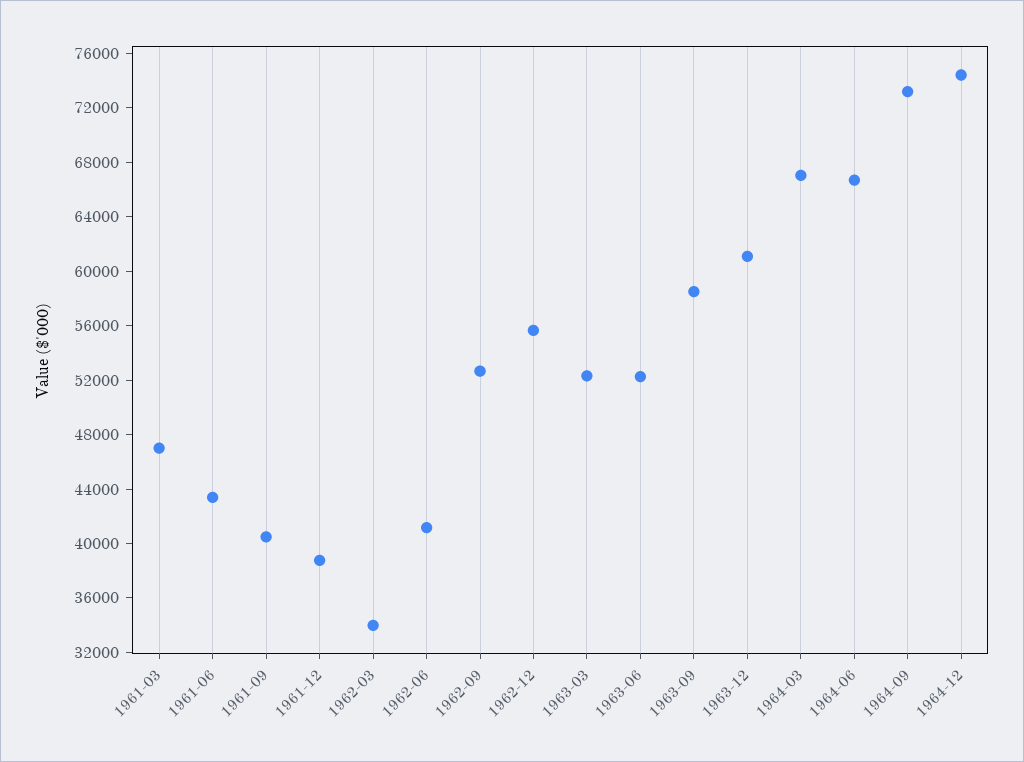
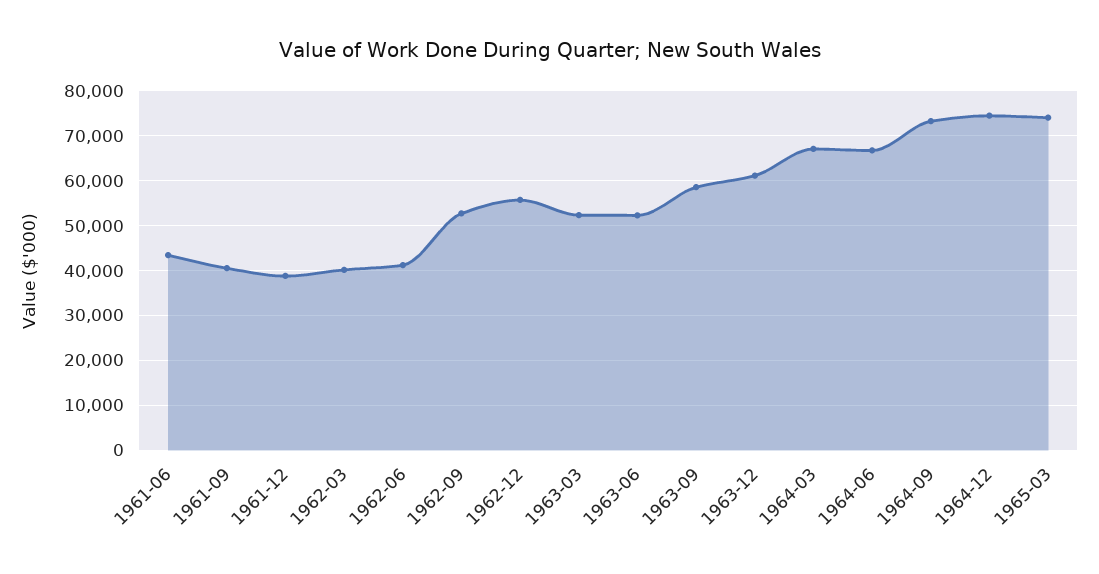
1961-03: 47000 -> none
1962-03: 34000 -> 40000
1965-03: none -> 74000

